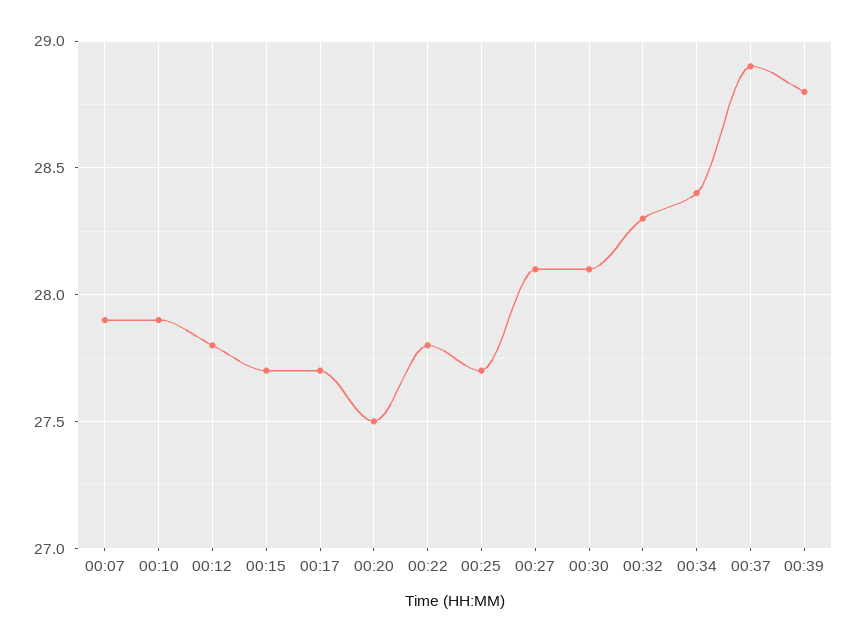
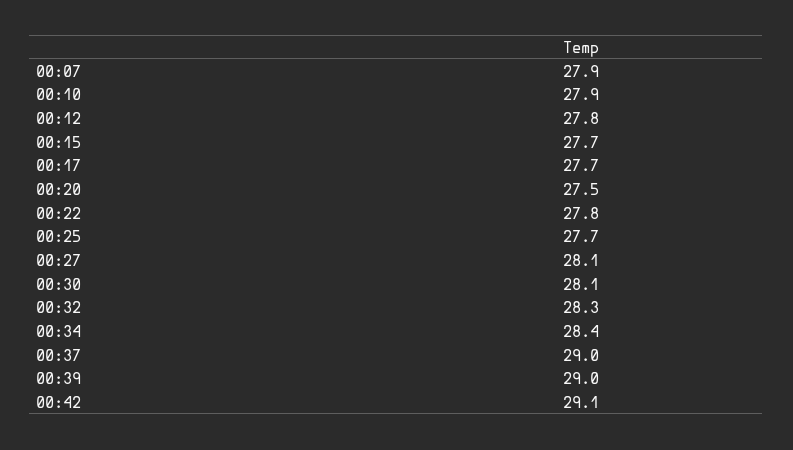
00:37: 28.9 -> 29
00:39: 28.8 -> 29
00:42: none -> 29.1

